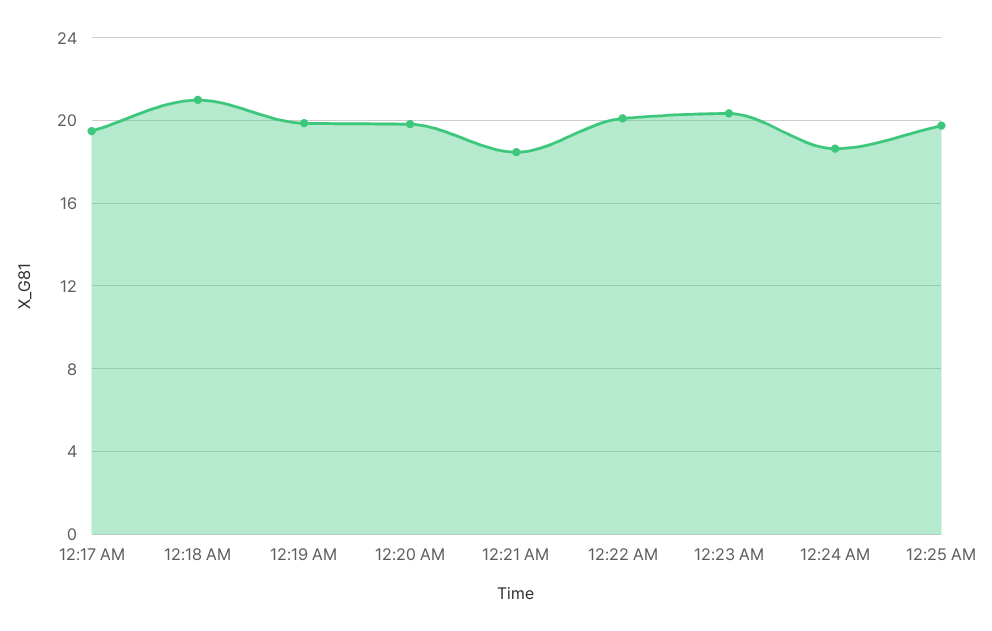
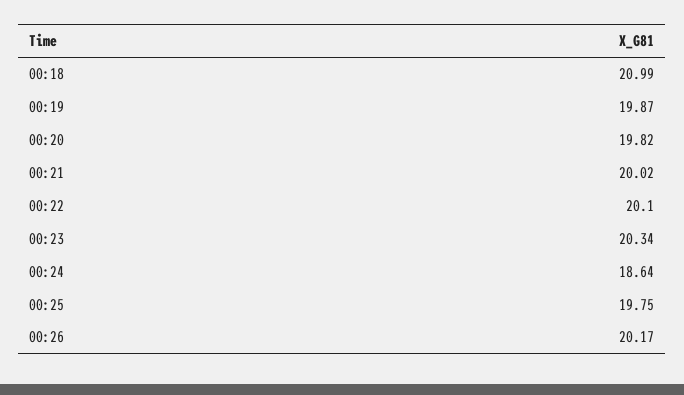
12:17 AM: 19.5 -> none
12:21 AM: 18.5 -> 20.02
00:26: none -> 20.17

